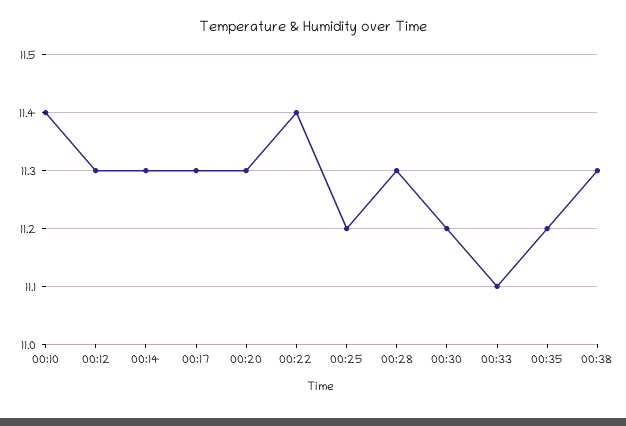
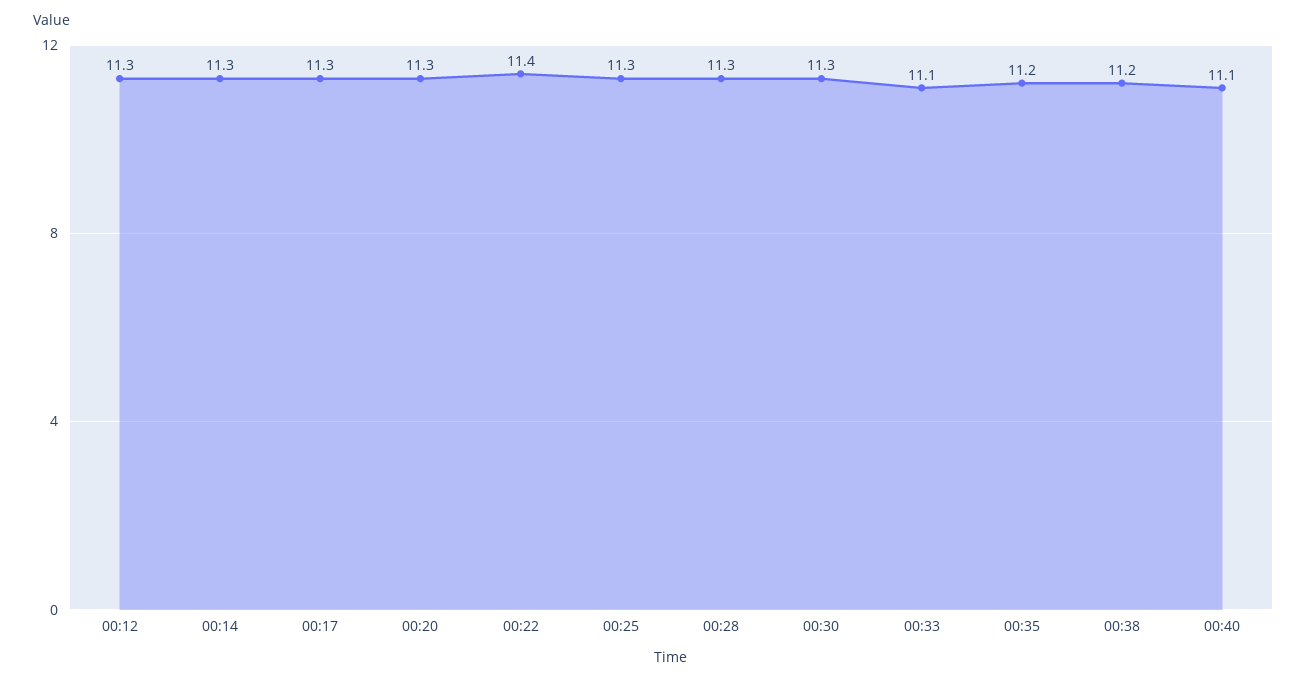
00:10: 11.4 -> none
00:25: 11.2 -> 11.3
00:30: 11.2 -> 11.3
00:38: 11.3 -> 11.2
00:40: none -> 11.1

